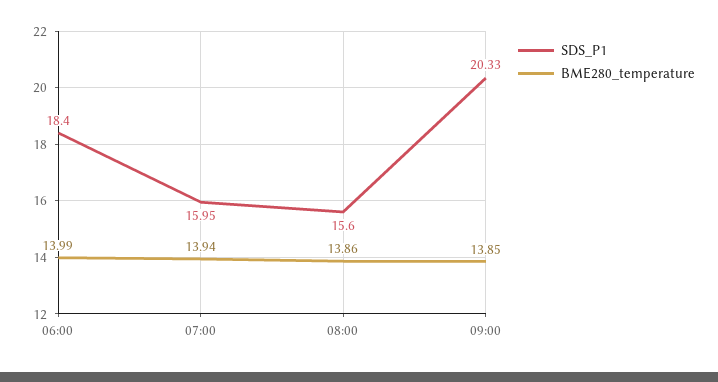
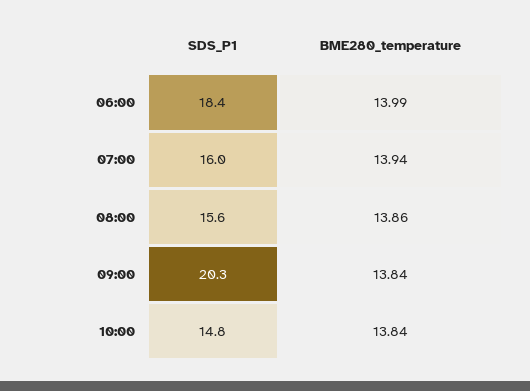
BME280_temperature, 09:00: 13.85 -> 13.84
SDS_P1, 10:00: none -> 14.8
BME280_temperature, 10:00: none -> 13.84

